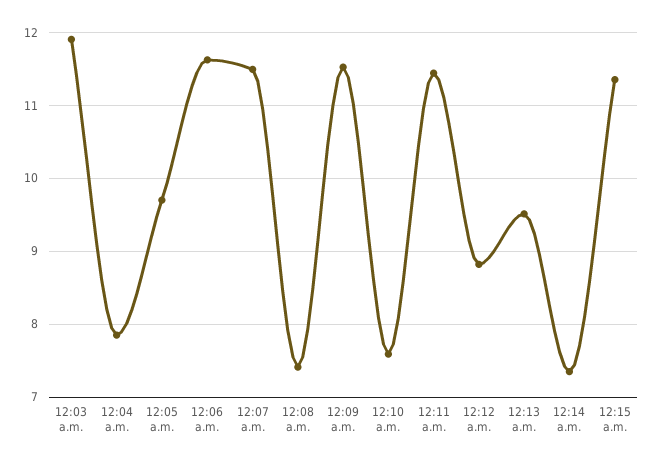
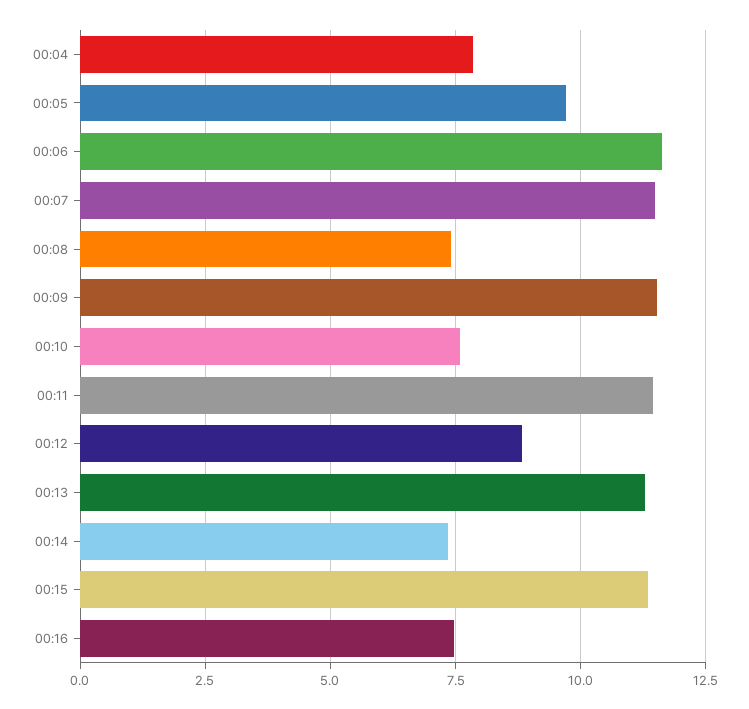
12:03 a.m.: 11.9 -> none
12:13 a.m.: 9.5 -> 11.25
00:16: none -> 7.5

